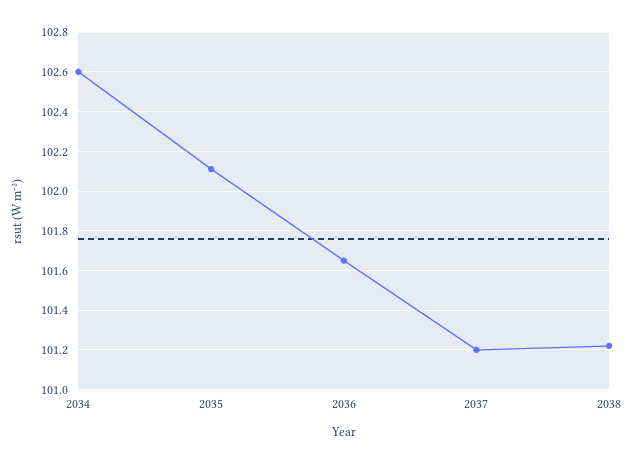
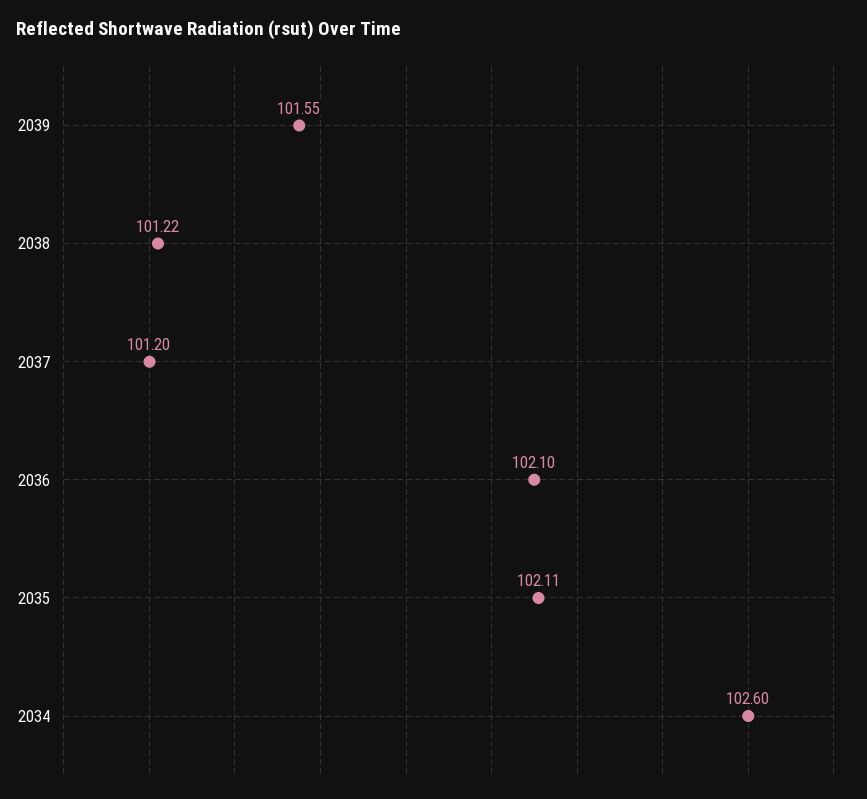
2036: 101.65 -> 102.1
2039: none -> 101.55

